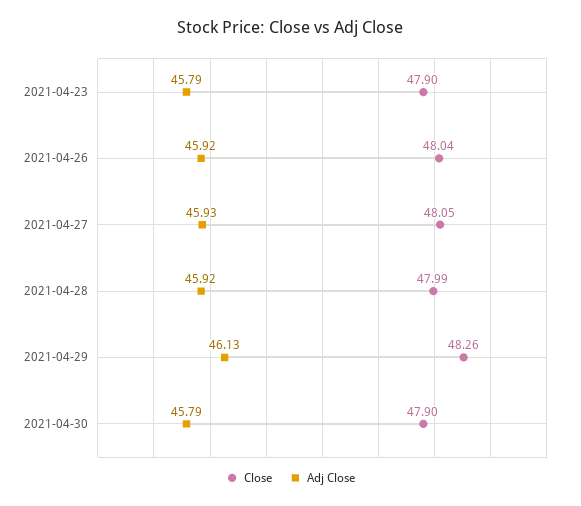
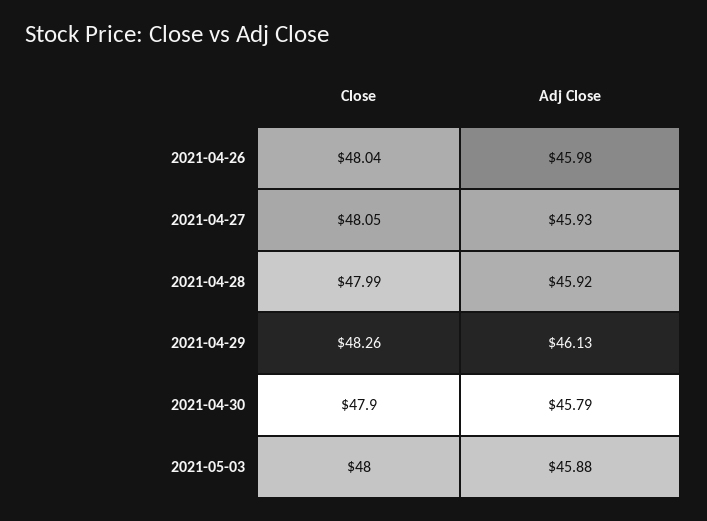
Close, 2021-04-23: 47.9 -> none
Adj Close, 2021-04-23: 45.79 -> none
Adj Close, 2021-04-26: 45.92 -> 45.98
Close, 2021-05-03: none -> 48
Adj Close, 2021-05-03: none -> 45.88

